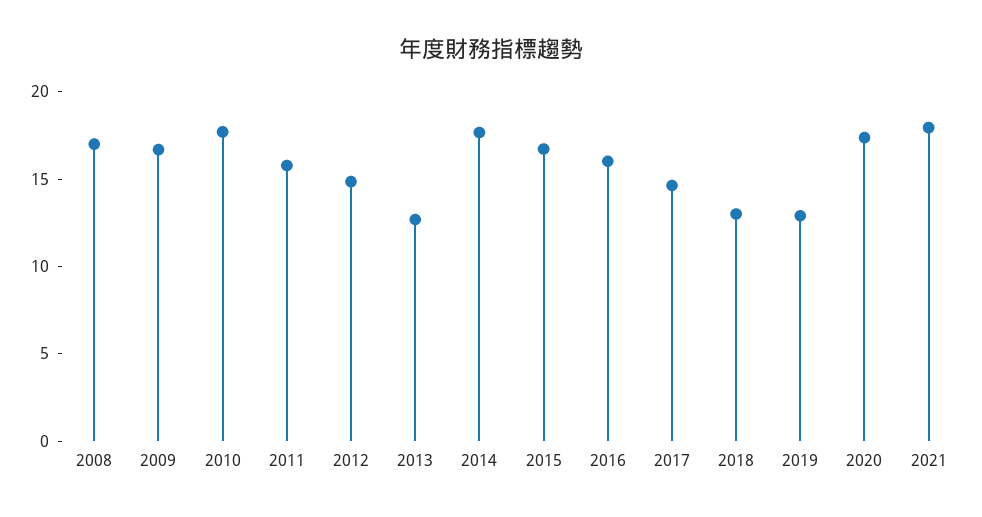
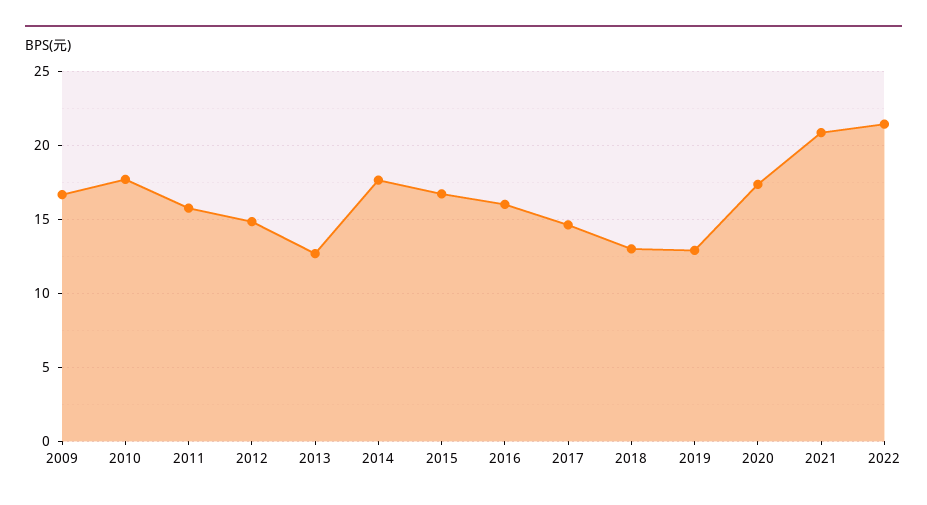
2008: 17 -> none
2021: 18 -> 21
2022: none -> 21.5

